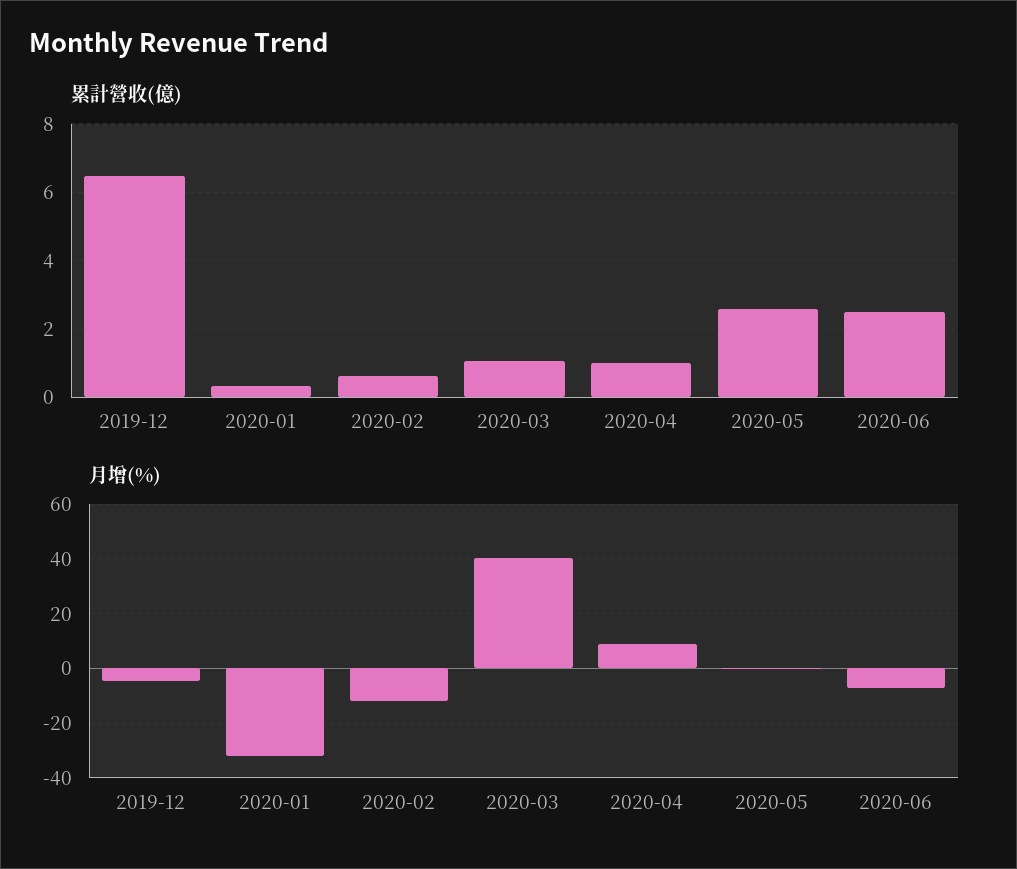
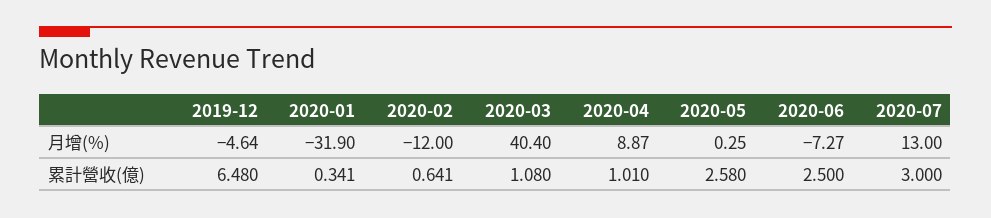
月增(%), 2020-07: none -> 13
累計營收(億), 2020-07: none -> 3

